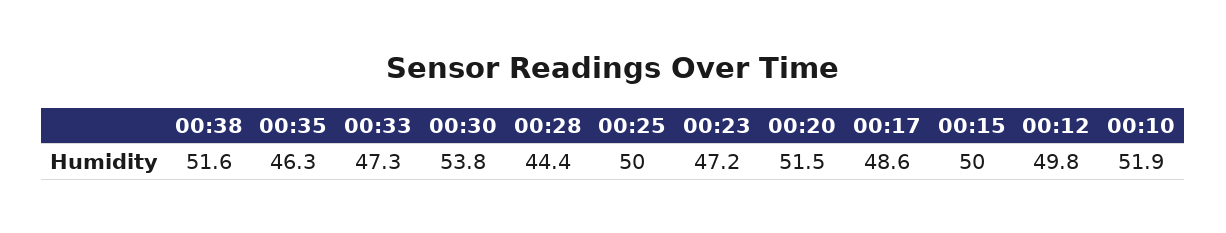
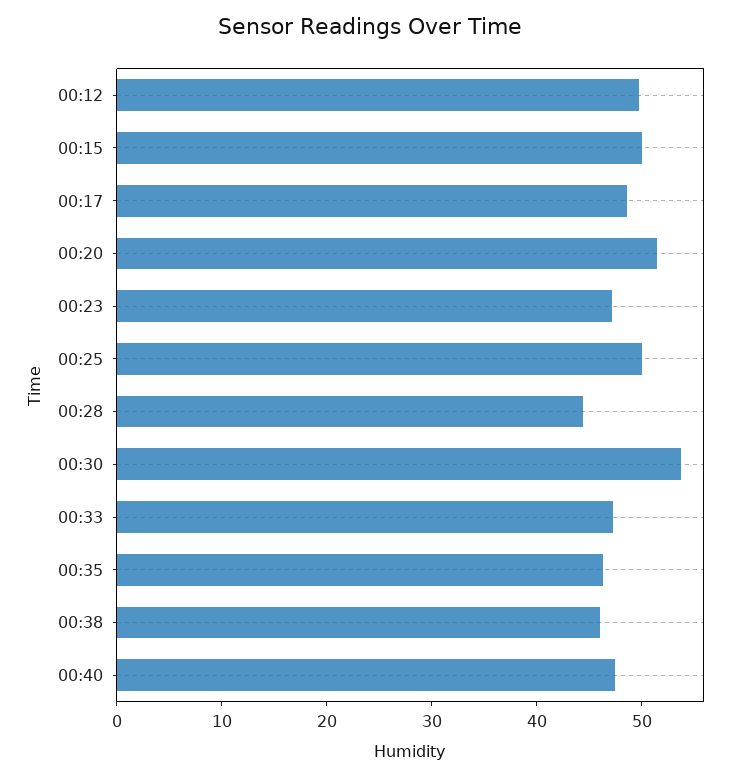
00:38: 51.6 -> 46
00:10: 51.9 -> none
00:40: none -> 48

